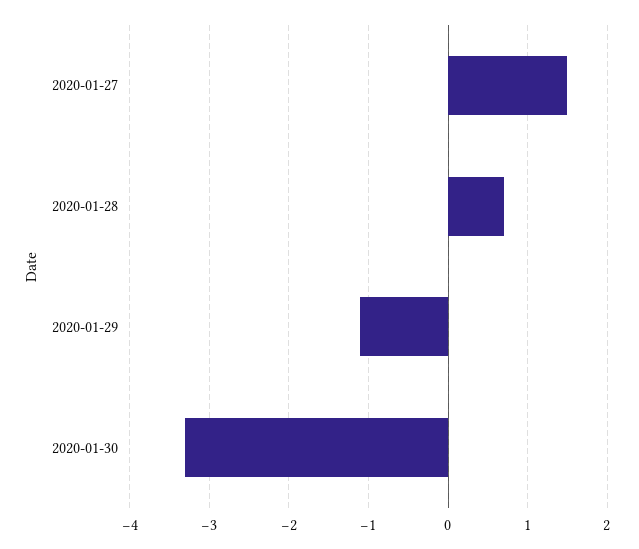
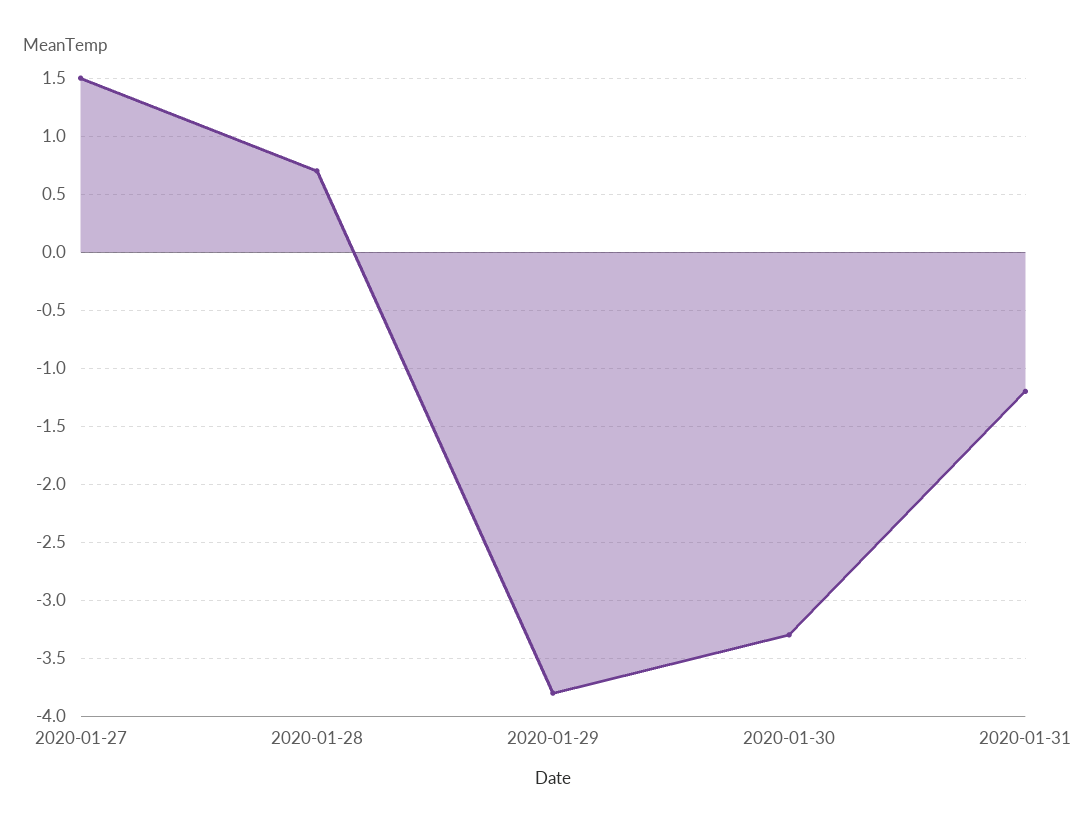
2020-01-29: -1.1 -> -3.8
2020-01-31: none -> -1.2

